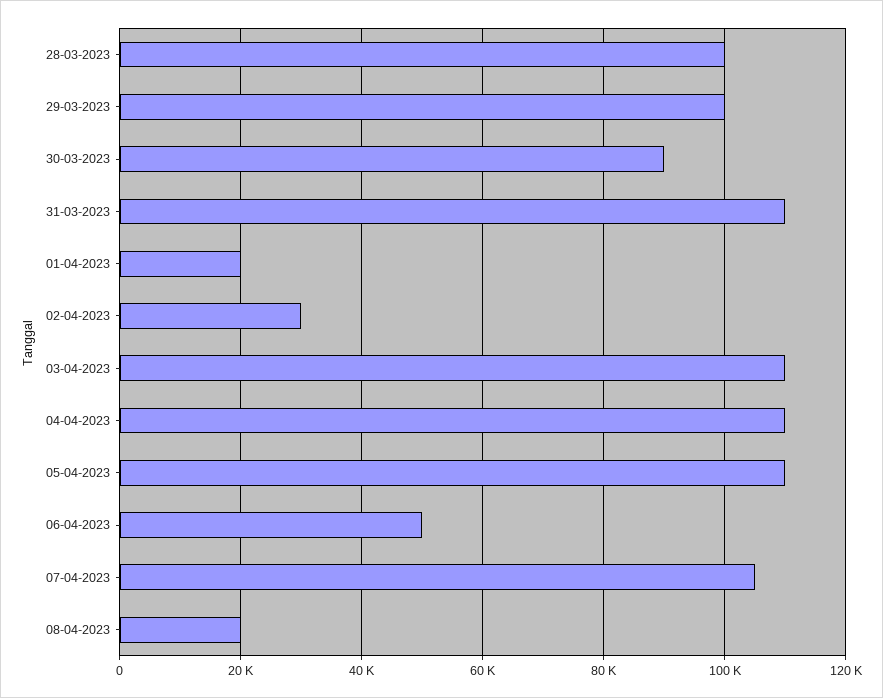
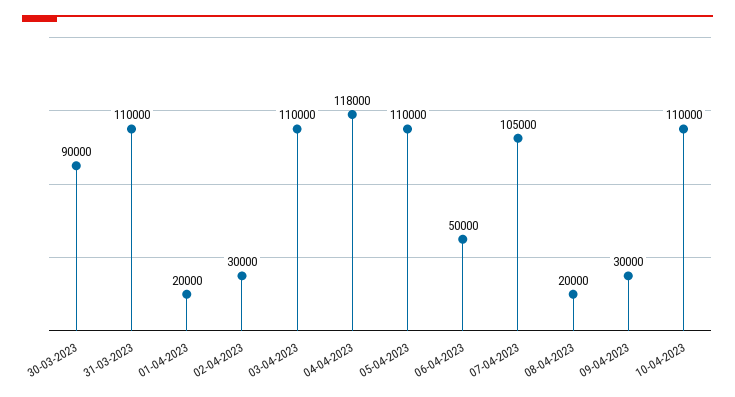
28-03-2023: 100000 -> none
29-03-2023: 100000 -> none
04-04-2023: 110000 -> 118000
09-04-2023: none -> 30000
10-04-2023: none -> 110000

